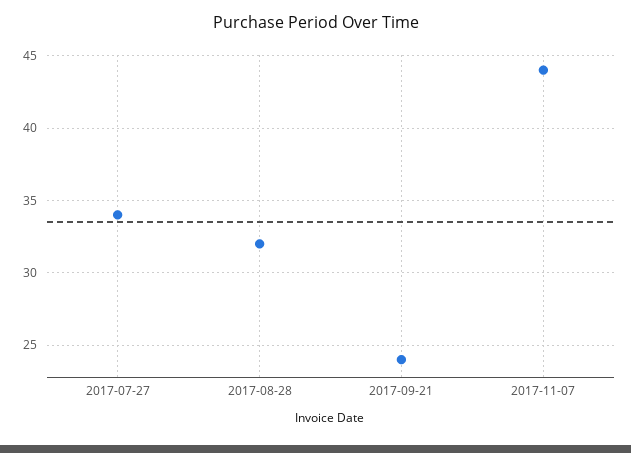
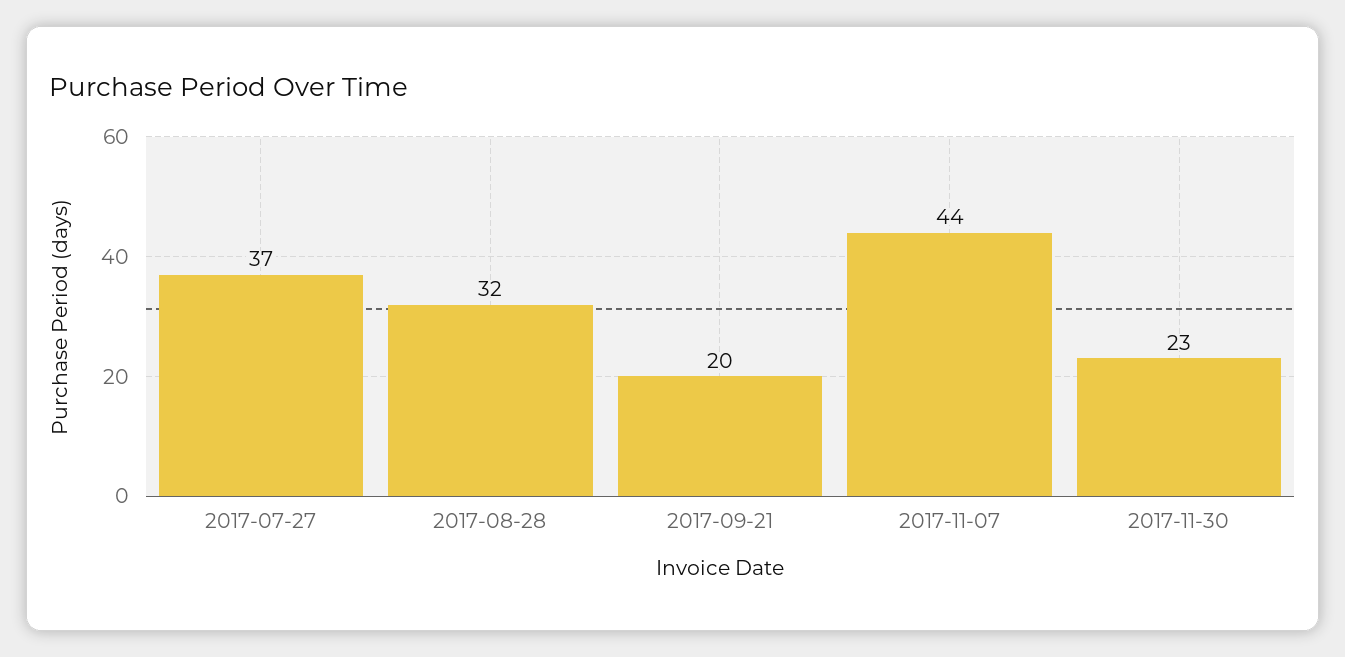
2017-07-27: 34 -> 37
2017-09-21: 24 -> 20
2017-11-30: none -> 23

